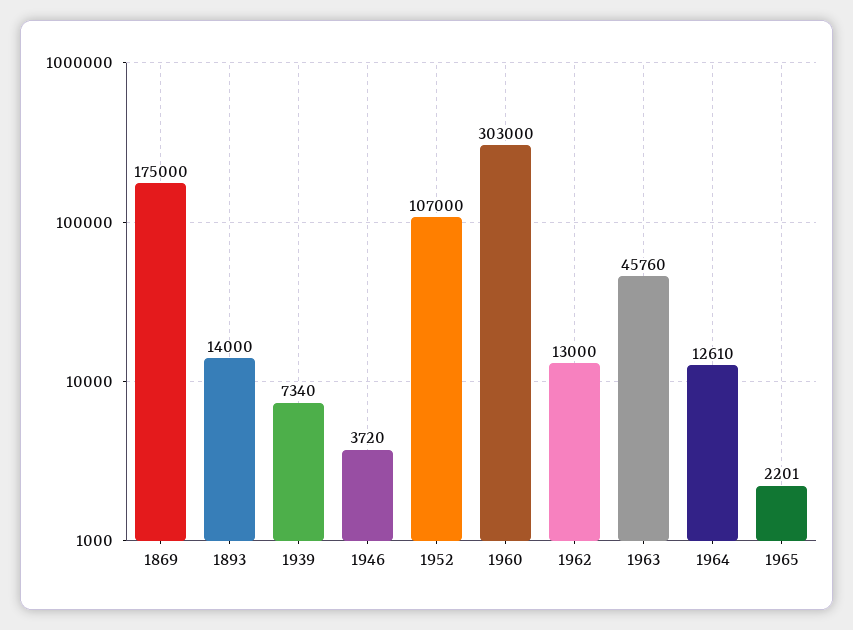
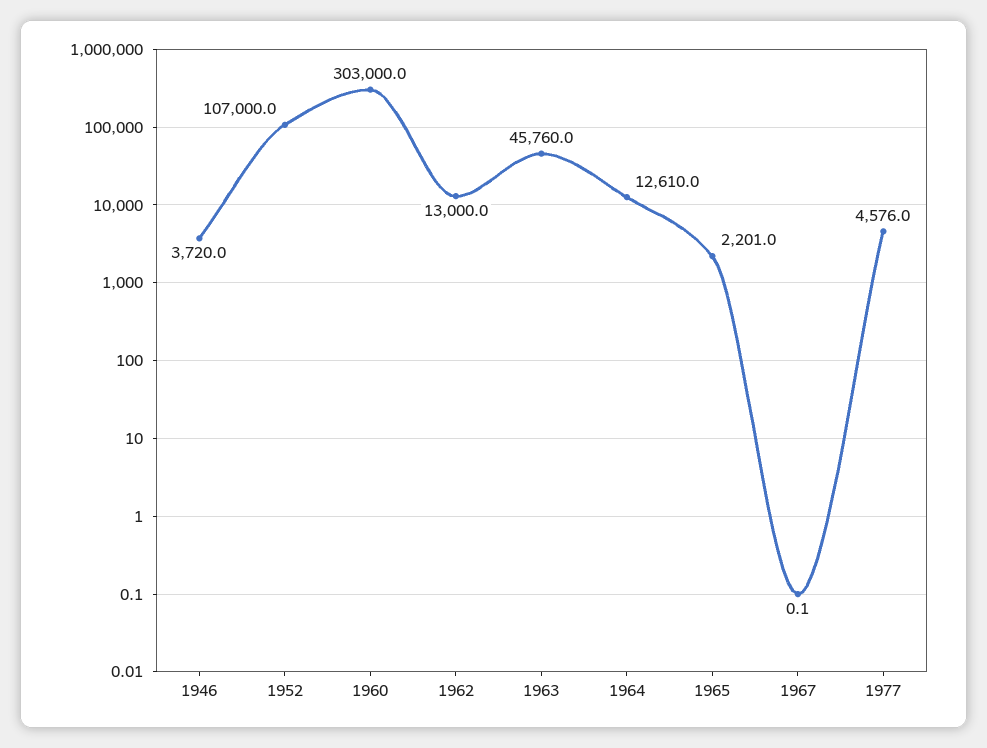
1869: 175000 -> none
1893: 14000 -> none
1939: 7340 -> none
1967: none -> 0.1
1977: none -> 4576

